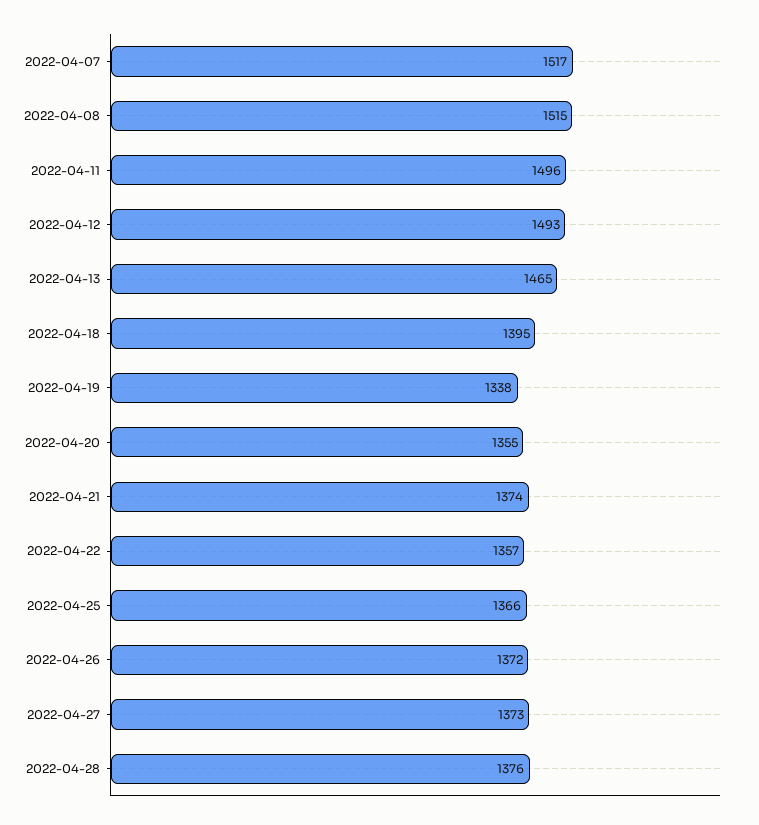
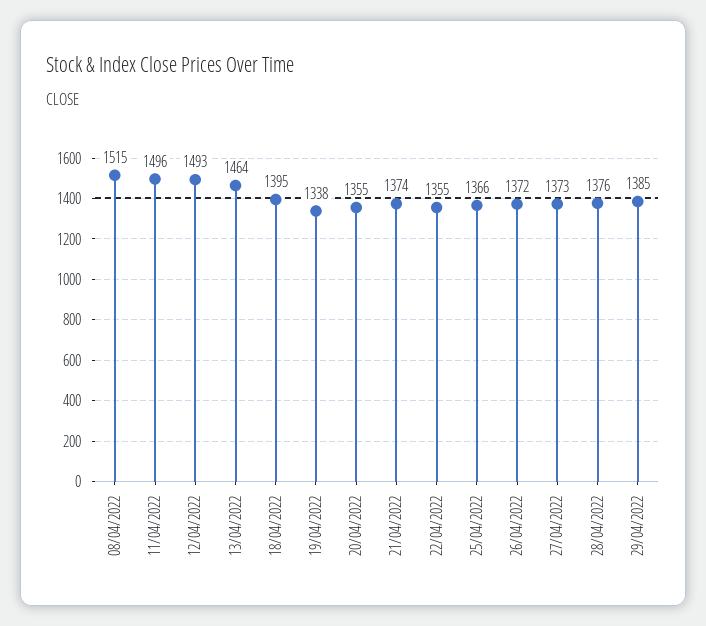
2022-04-07: 1517 -> none
2022-04-13: 1465 -> 1464
2022-04-22: 1357 -> 1355
29/04/2022: none -> 1385

